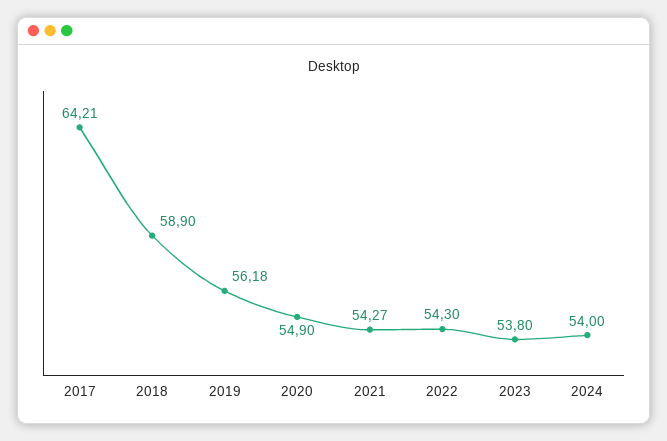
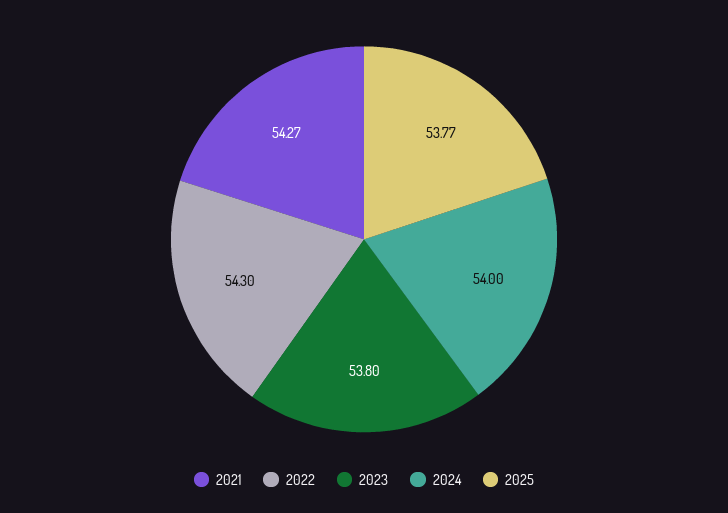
2017: 64.21 -> none
2018: 58.9 -> none
2019: 56.18 -> none
2020: 54.9 -> none
2025: none -> 53.77

